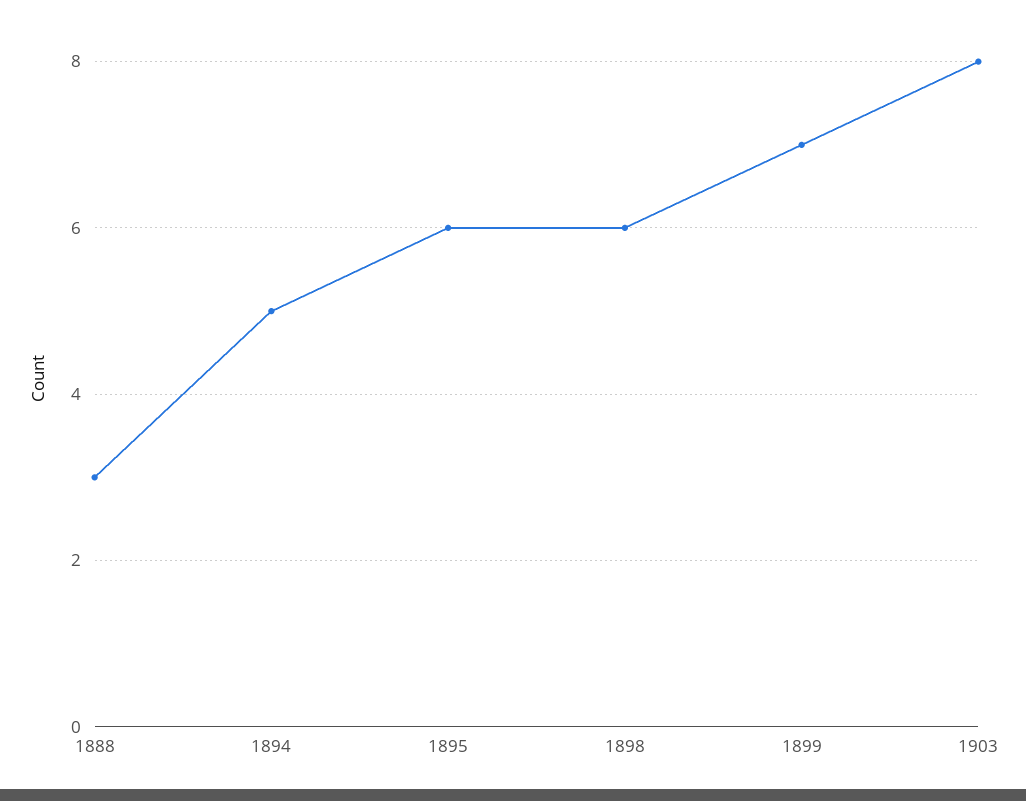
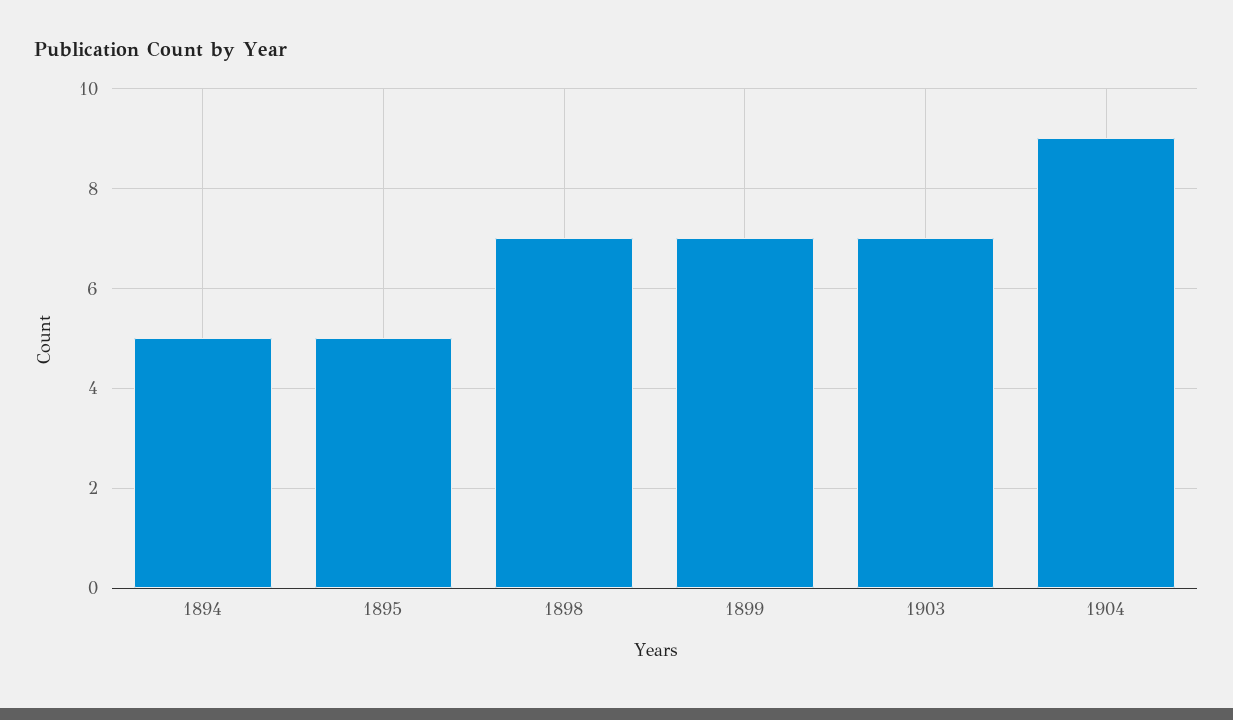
1888: 3 -> none
1895: 6 -> 5
1898: 6 -> 7
1903: 8 -> 7
1904: none -> 9

